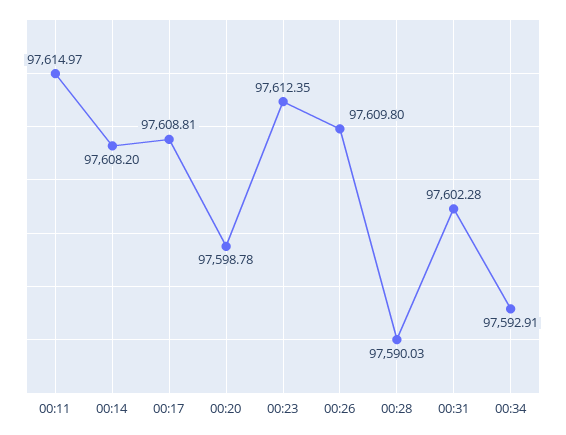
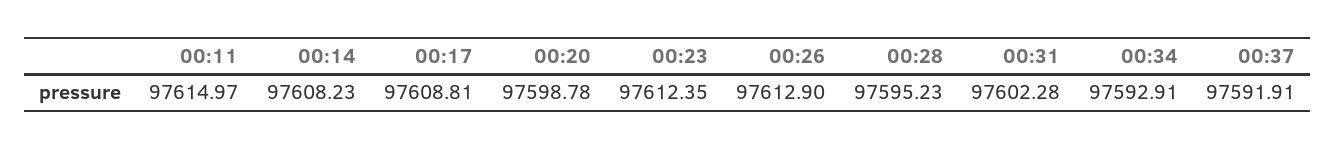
00:14: 97608.2 -> 97608.23
00:26: 97609.8 -> 97612.9
00:28: 97590.03 -> 97595.23
00:37: none -> 97591.91

